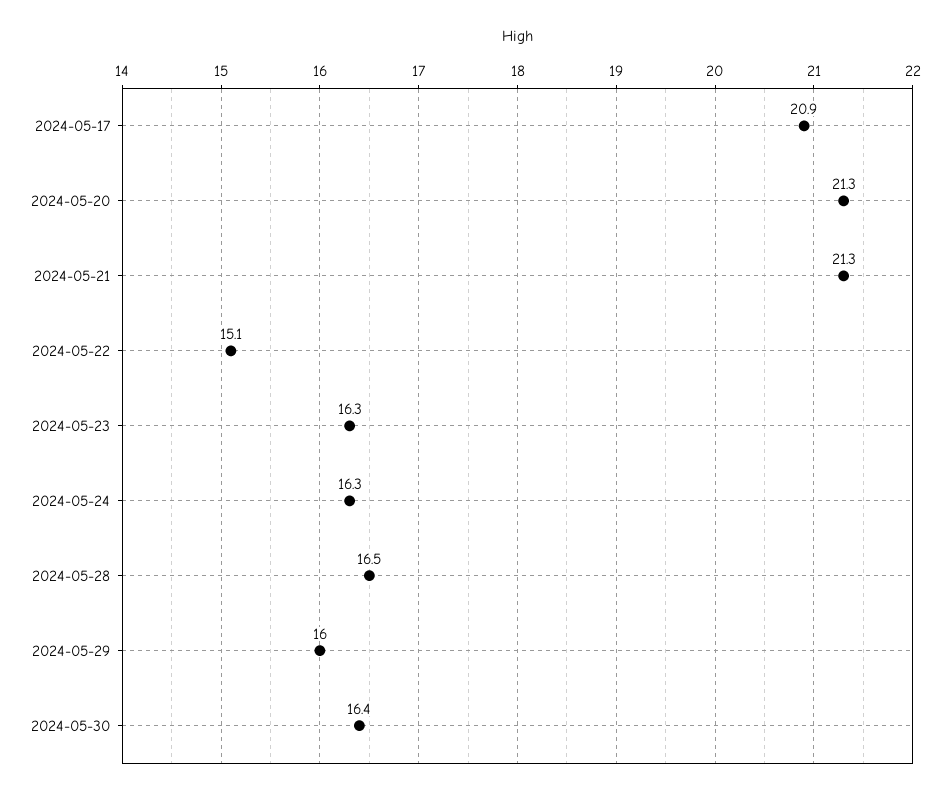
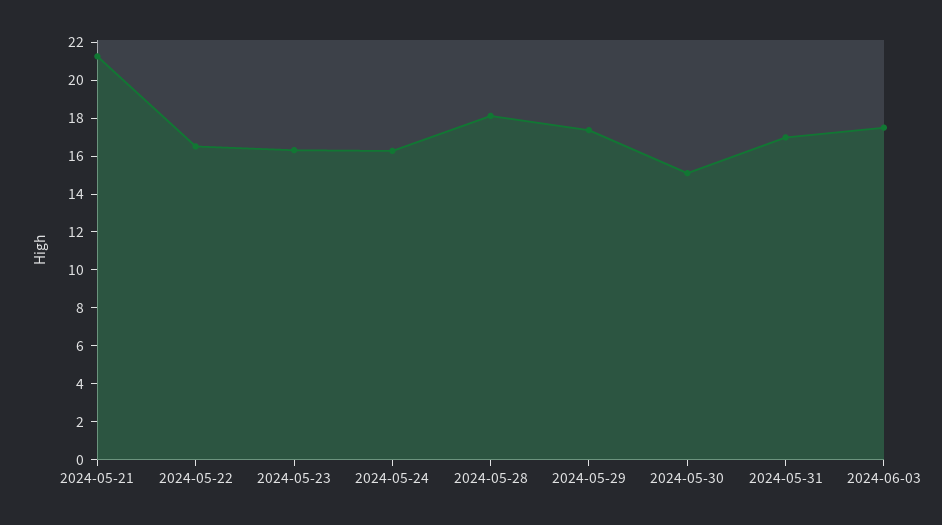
2024-05-17: 20.9 -> none
2024-05-20: 21.3 -> none
2024-05-22: 15.1 -> 16.5
2024-05-28: 16.5 -> 18
2024-05-29: 16 -> 17.5
2024-05-30: 16.4 -> 15
2024-05-31: none -> 17
2024-06-03: none -> 17.5

